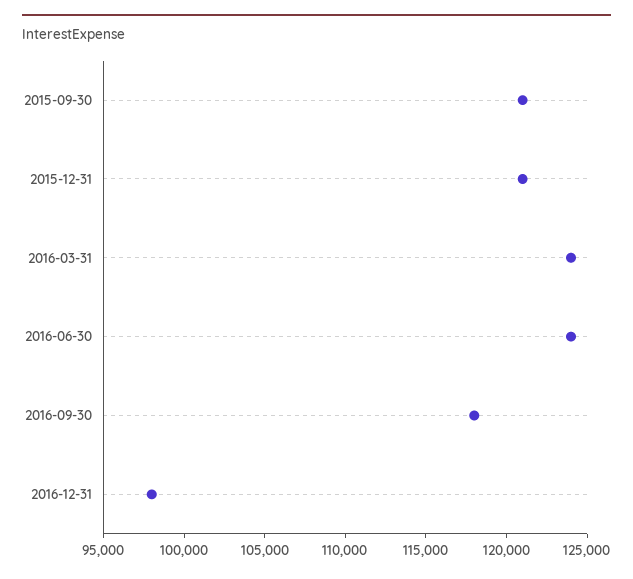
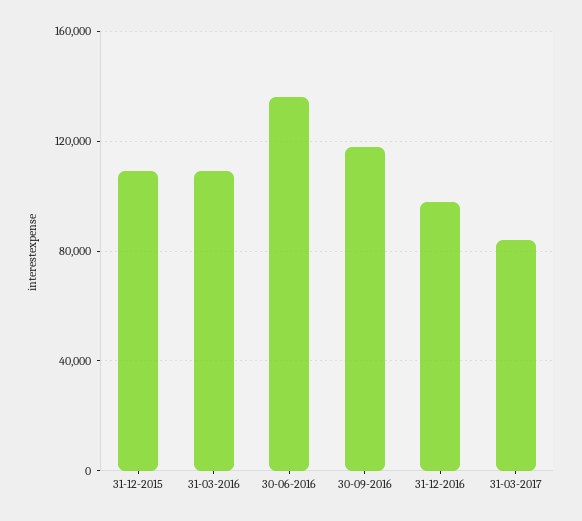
2015-09-30: 121000 -> none
2015-12-31: 121000 -> 110000
2016-03-31: 124000 -> 110000
2016-06-30: 124000 -> 135000
31-03-2017: none -> 85000

